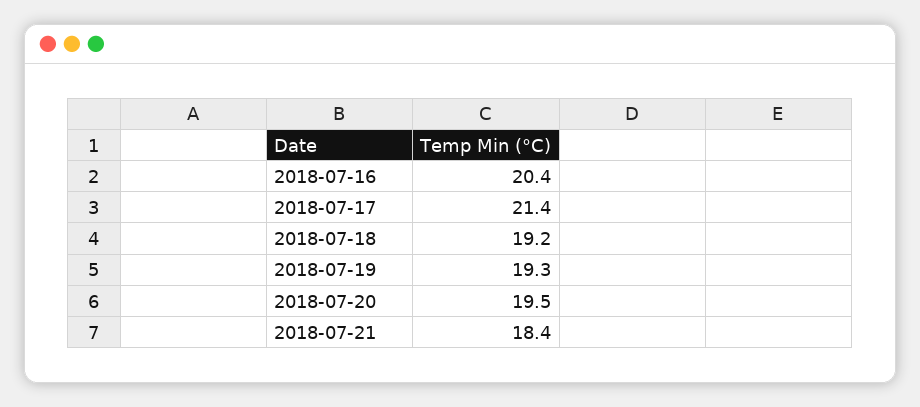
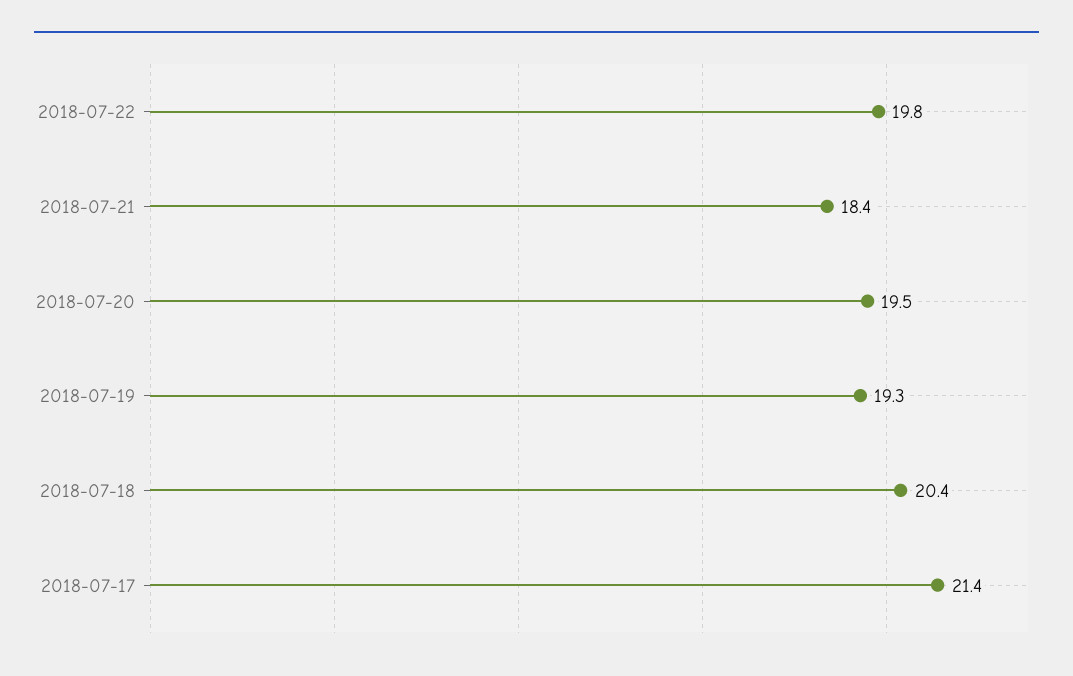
2018-07-16: 20.4 -> none
2018-07-18: 19.2 -> 20.4
2018-07-22: none -> 19.8

